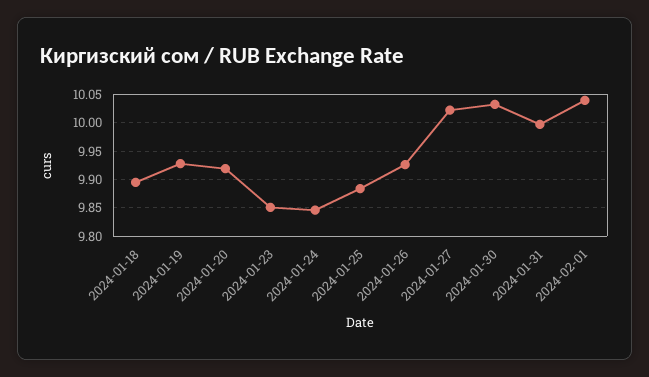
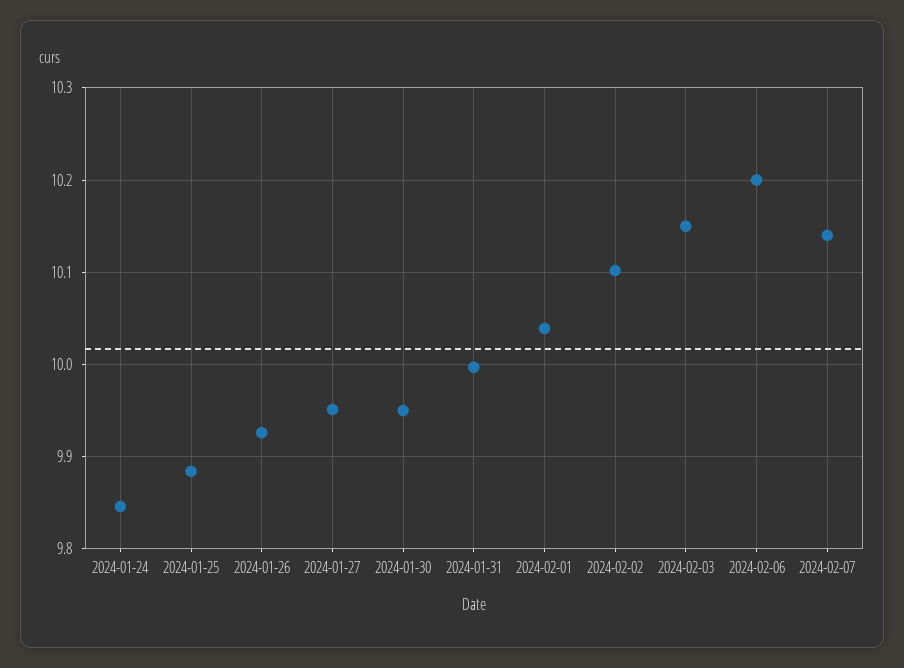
2024-01-18: 9.9 -> none
2024-01-19: 9.925 -> none
2024-01-20: 9.925 -> none
2024-01-23: 9.85 -> none
2024-01-27: 10.025 -> 9.95
2024-01-30: 10.025 -> 9.95
2024-02-02: none -> 10.1
2024-02-03: none -> 10.15
2024-02-06: none -> 10.2
2024-02-07: none -> 10.14

